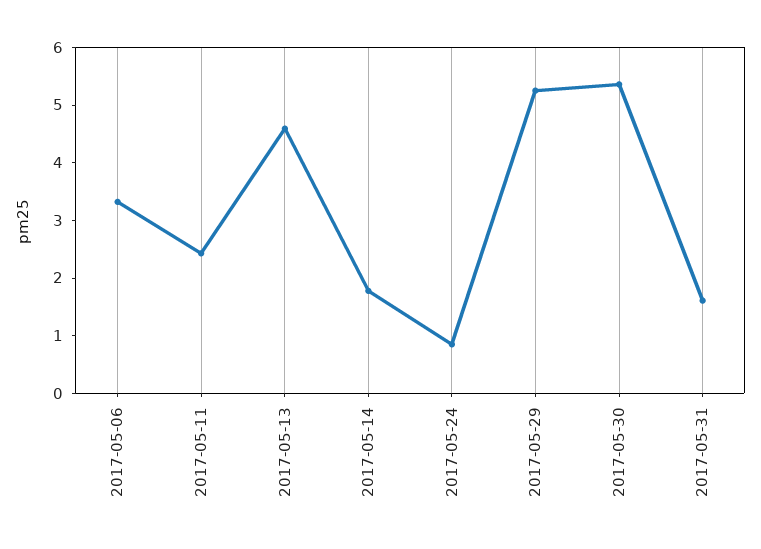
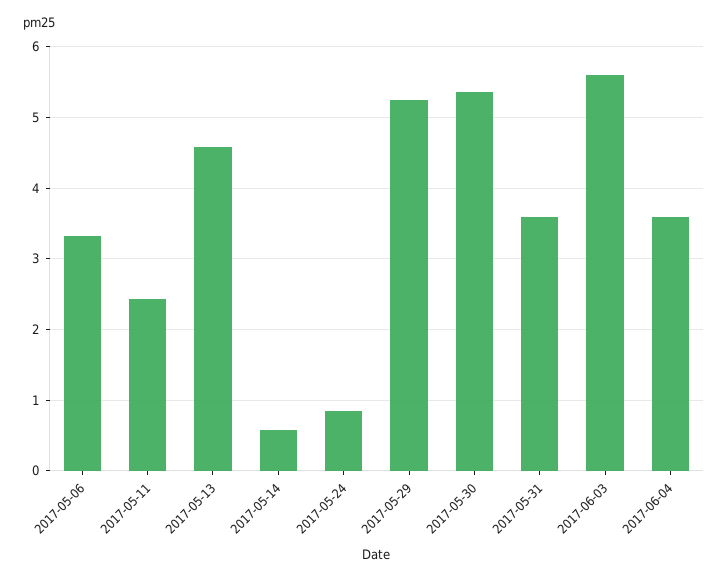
2017-05-14: 1.8 -> 0.6
2017-05-31: 1.6 -> 3.6
2017-06-03: none -> 5.6
2017-06-04: none -> 3.6

